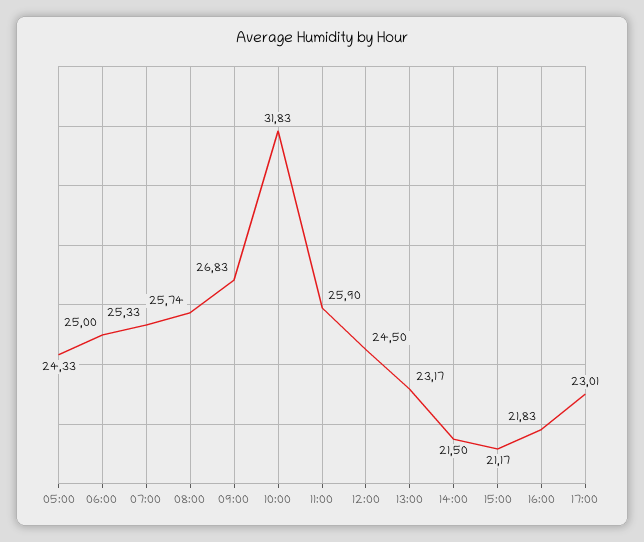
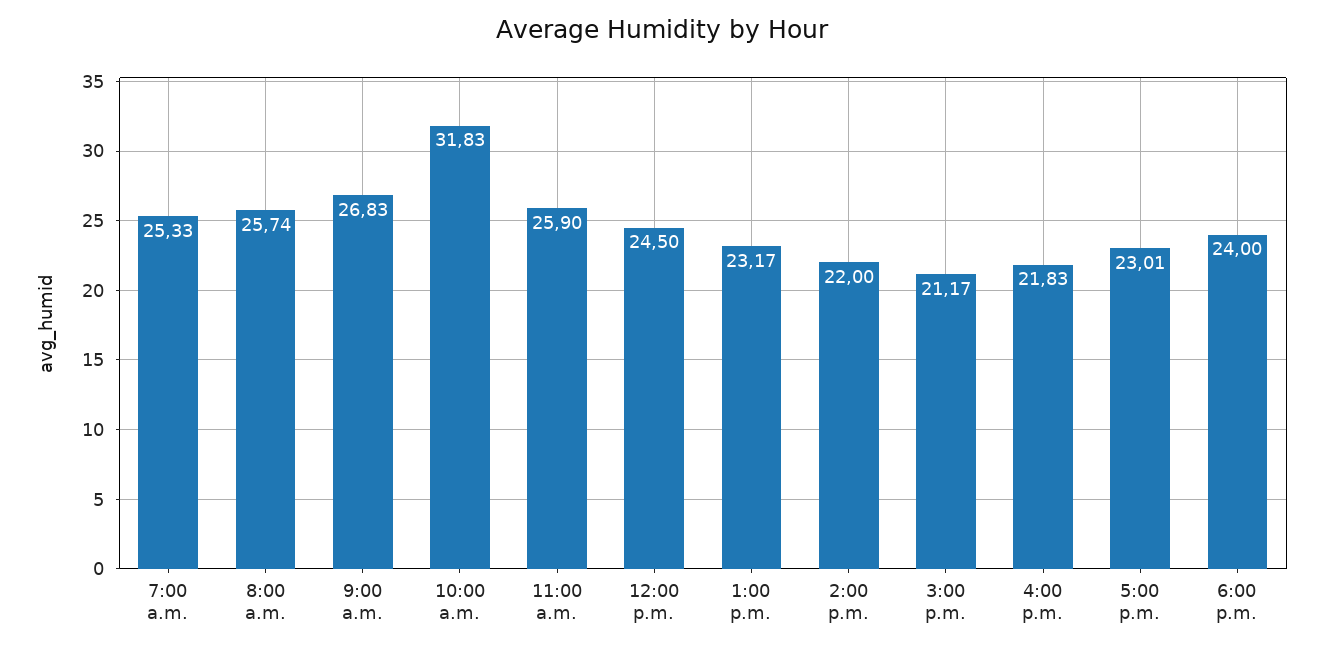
05:00: 24.33 -> none
06:00: 25 -> none
14:00: 21.5 -> 22
6:00 p.m.: none -> 24

